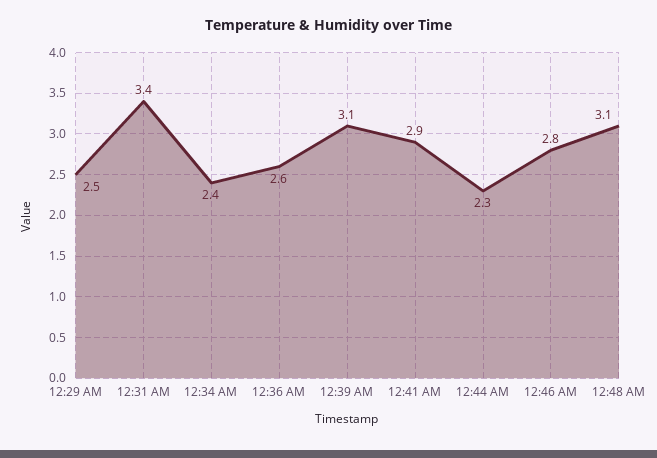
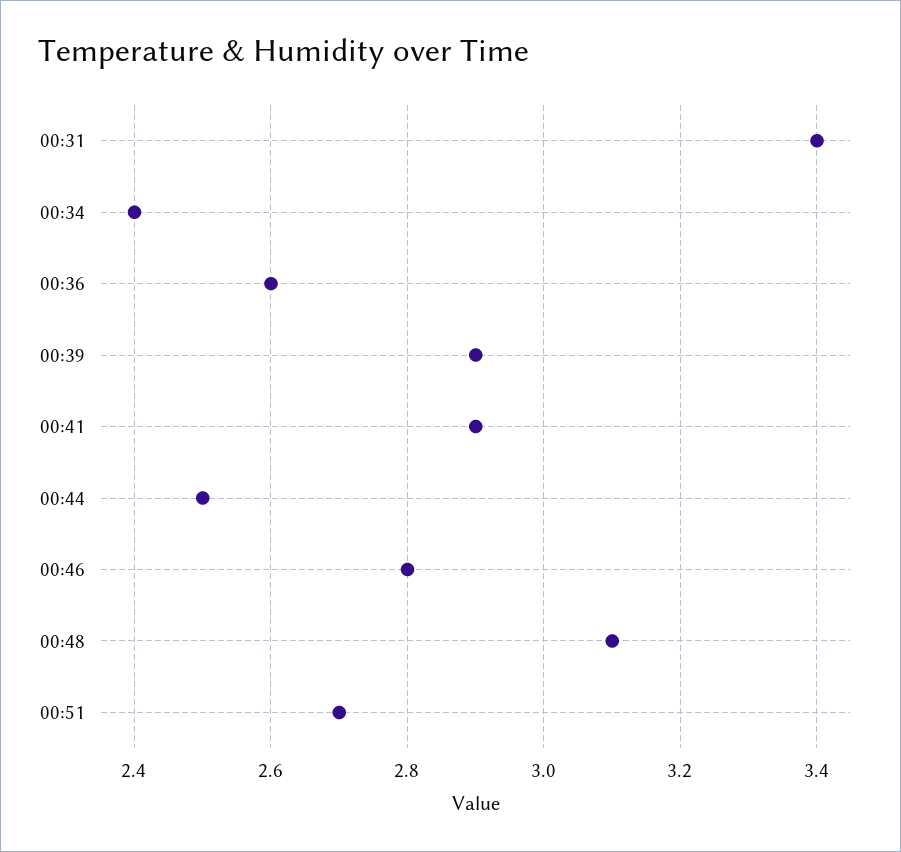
12:29 AM: 2.5 -> none
12:39 AM: 3.1 -> 2.9
12:44 AM: 2.3 -> 2.5
00:51: none -> 2.7

